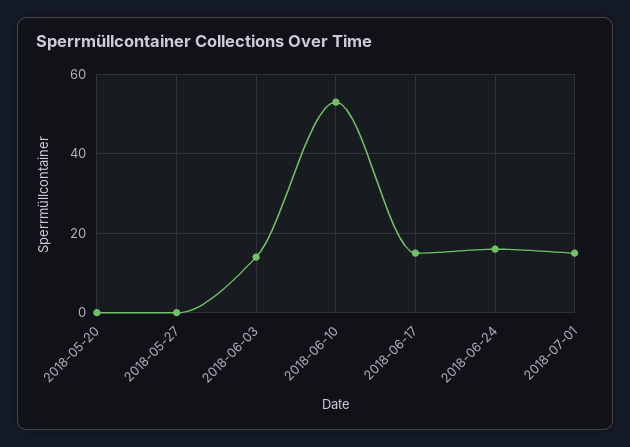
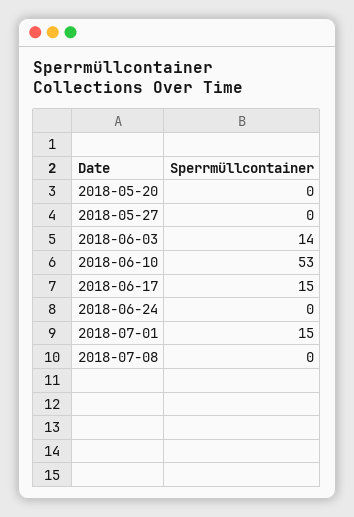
2018-06-24: 15 -> 0
2018-07-08: none -> 0

